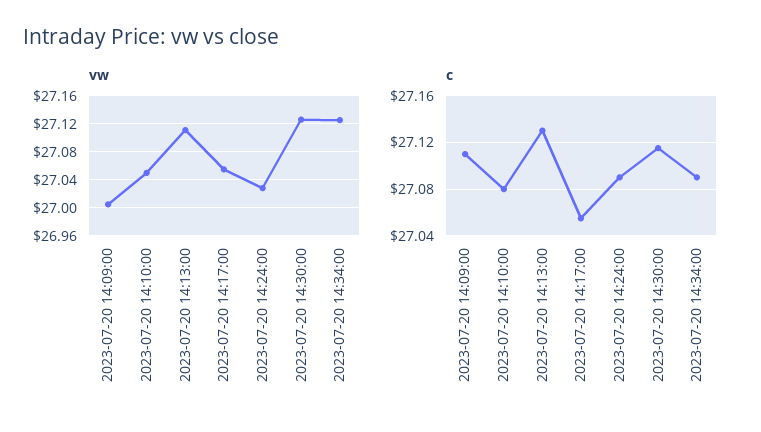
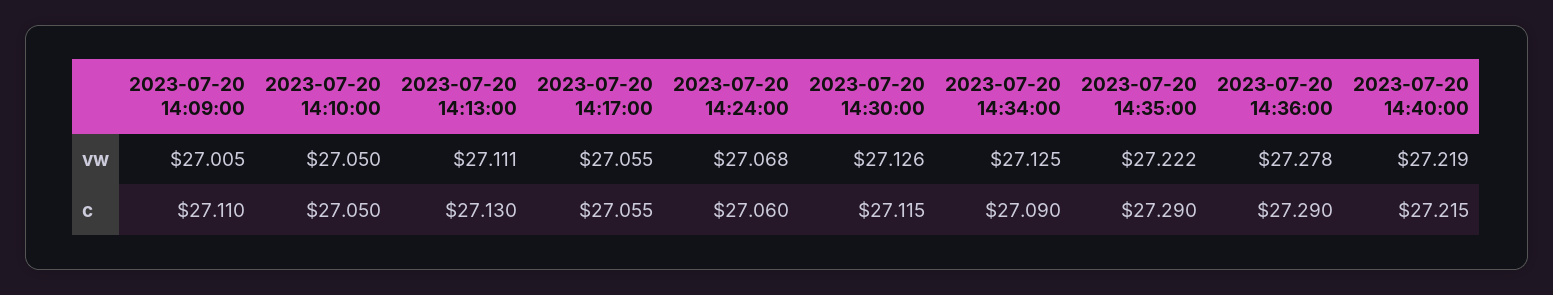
vw, 2023-07-20 14:24:00: 27.03 -> 27.068
c, 2023-07-20 14:10:00: 27.08 -> 27.05
c, 2023-07-20 14:24:00: 27.09 -> 27.06
vw, 2023-07-20 14:35:00: none -> 27.222
vw, 2023-07-20 14:36:00: none -> 27.278
vw, 2023-07-20 14:40:00: none -> 27.219
c, 2023-07-20 14:35:00: none -> 27.29
c, 2023-07-20 14:36:00: none -> 27.29
c, 2023-07-20 14:40:00: none -> 27.215

